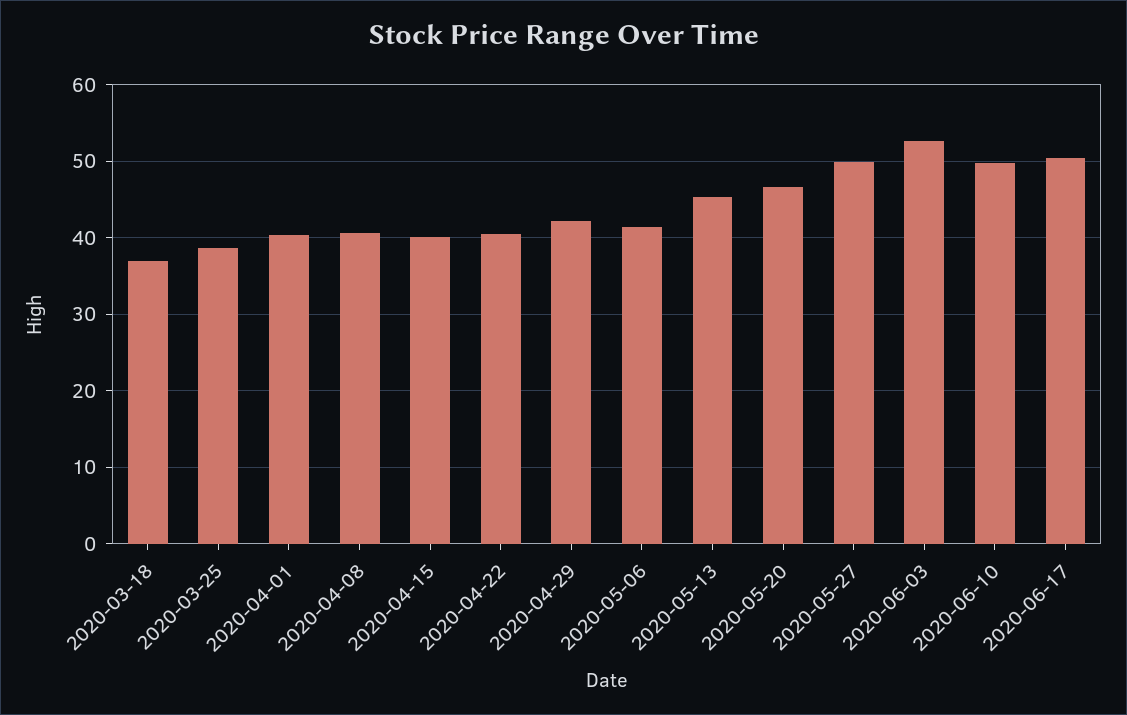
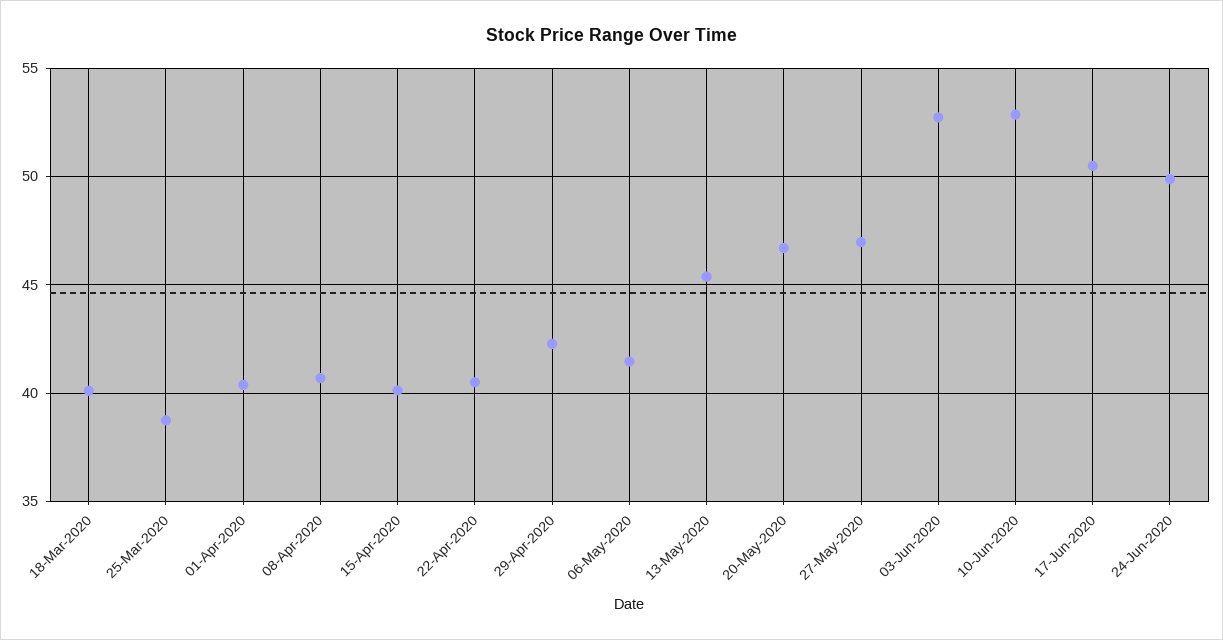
2020-03-18: 37 -> 40
2020-05-27: 50 -> 47
2020-06-10: 50 -> 53
24-Jun-2020: none -> 50

